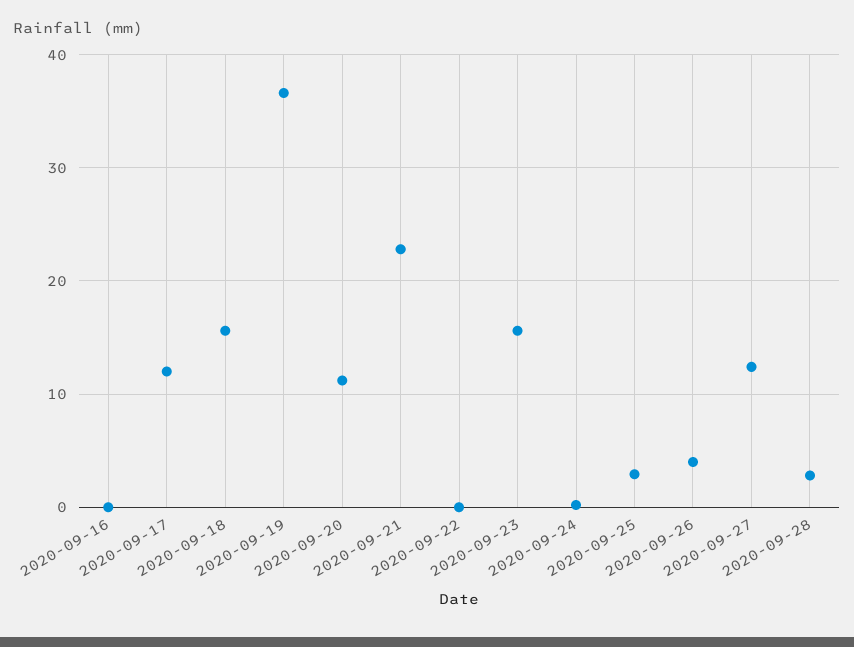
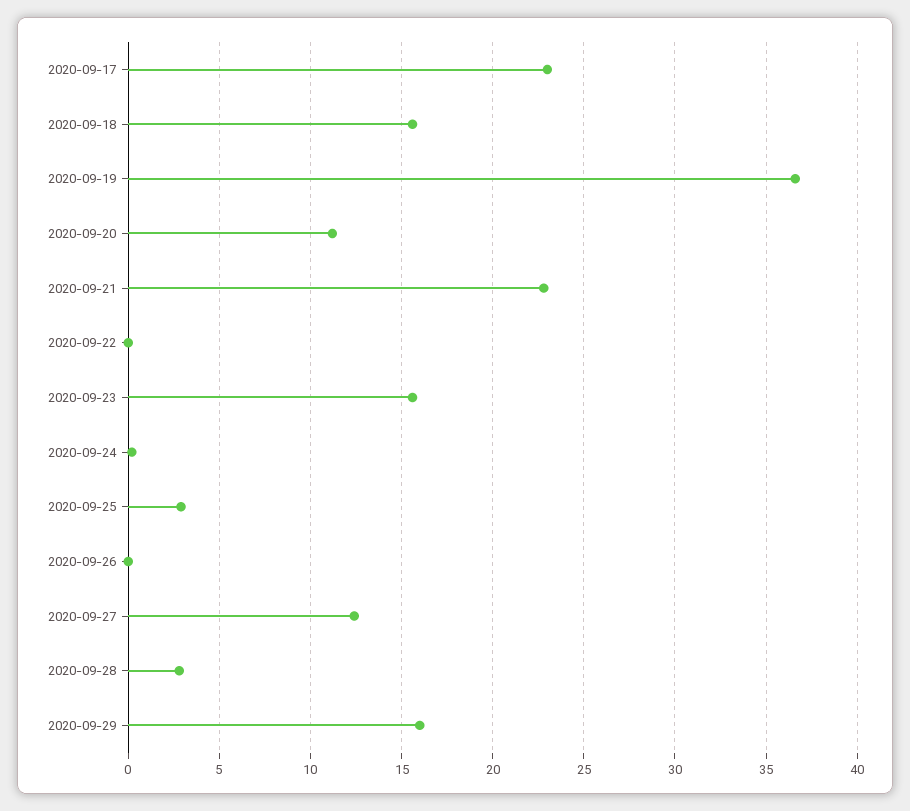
2020-09-16: 0 -> none
2020-09-17: 12 -> 23
2020-09-26: 4 -> 0
2020-09-29: none -> 16

